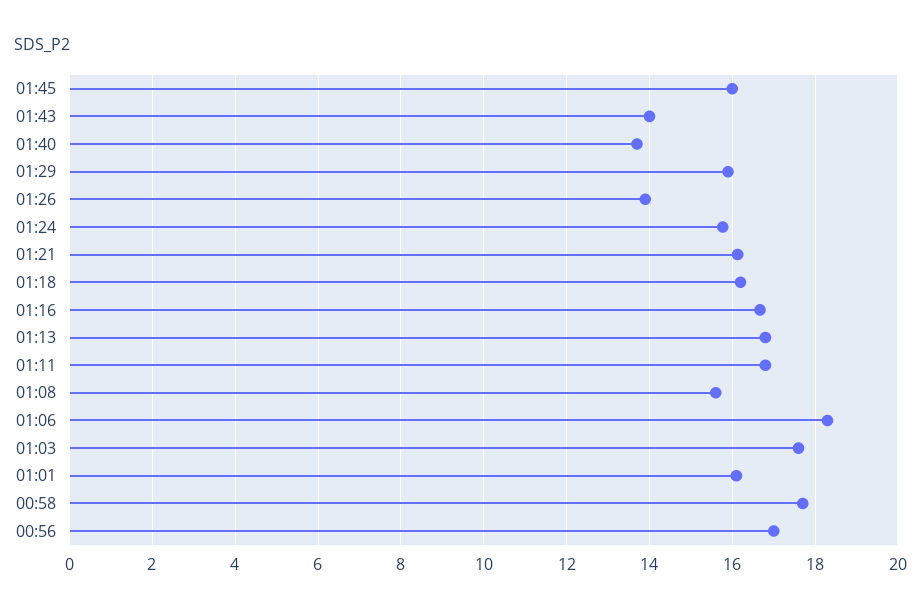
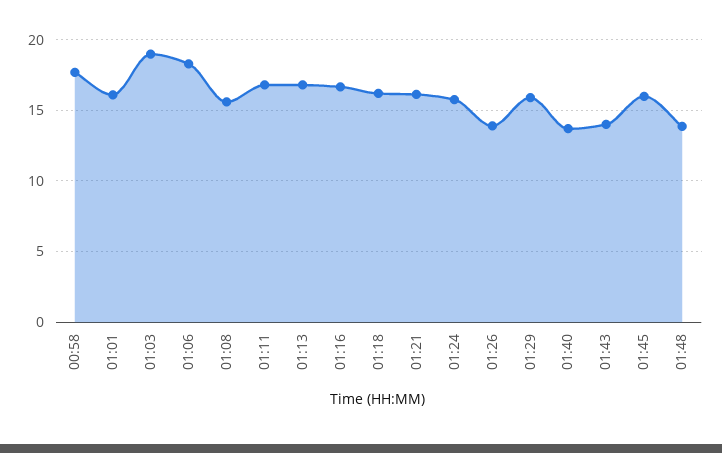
01:03: 17.6 -> 19
00:56: 17 -> none
01:48: none -> 14

